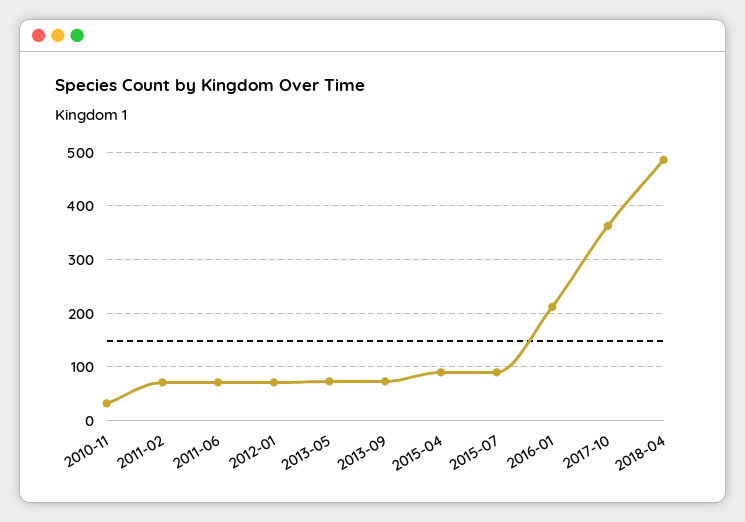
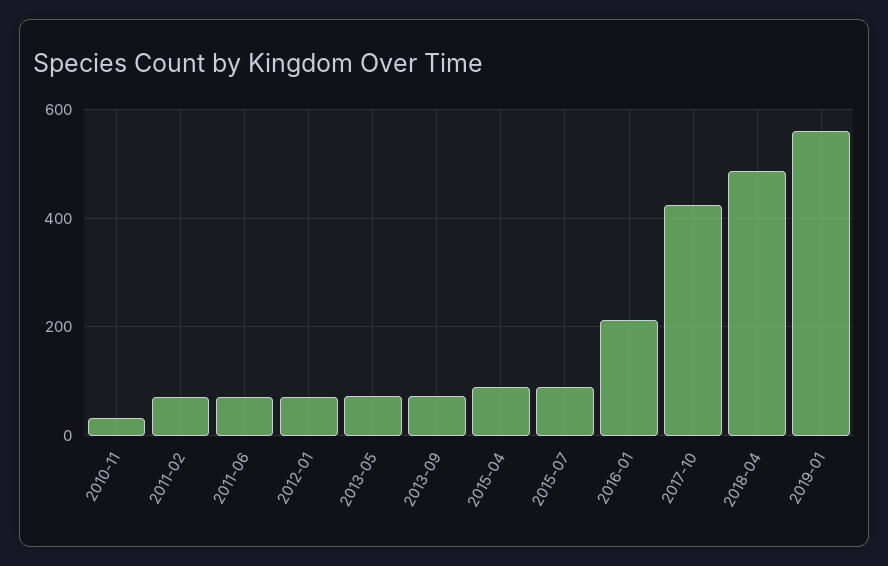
2017-10: 360 -> 420
2019-01: none -> 560

